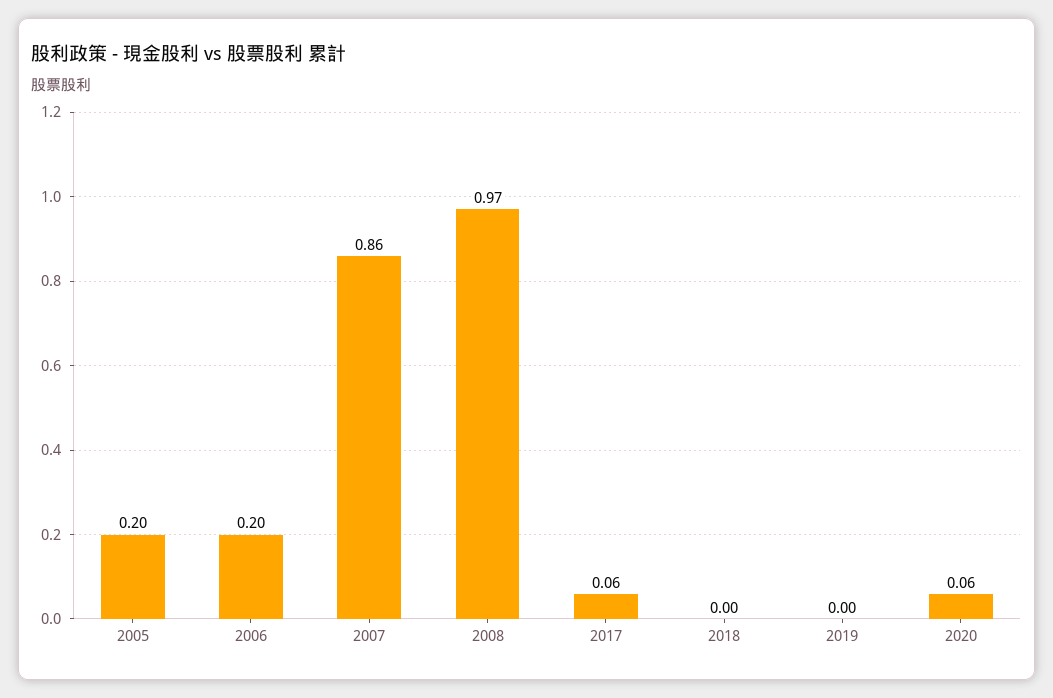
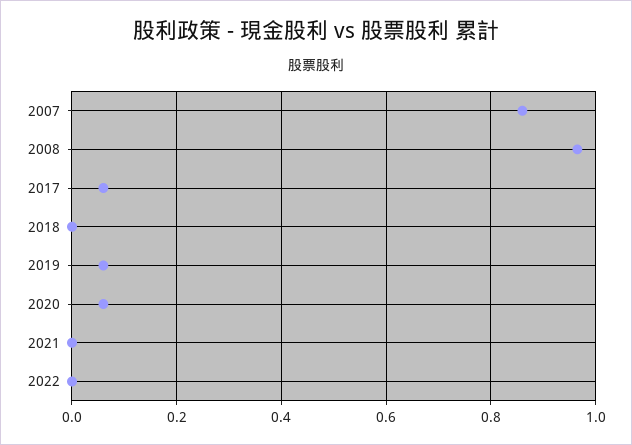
2005: 0.2 -> none
2006: 0.2 -> none
2019: 0 -> 0.06
2021: none -> 0
2022: none -> 0

